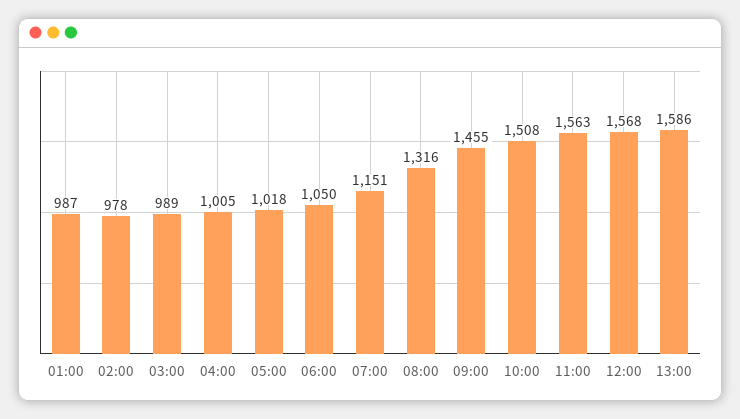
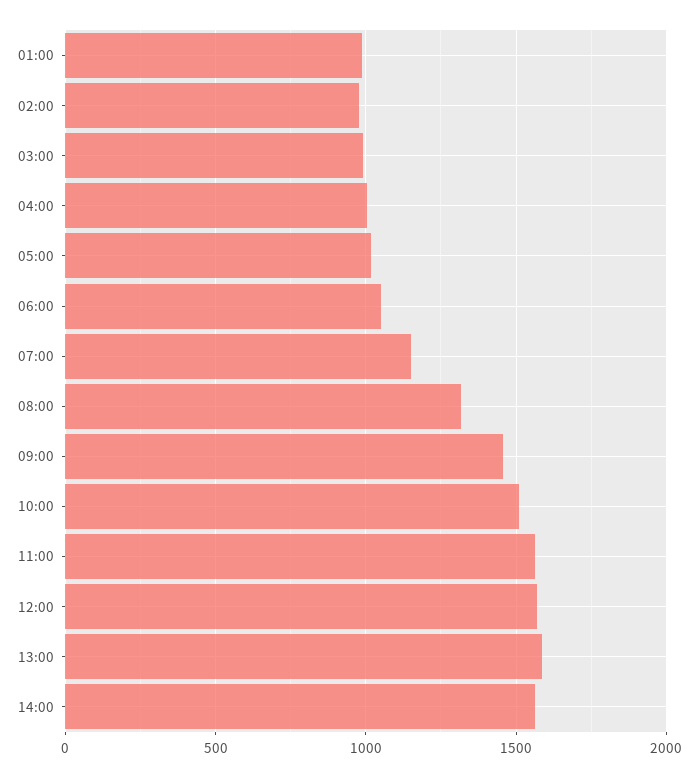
14:00: none -> 1550

